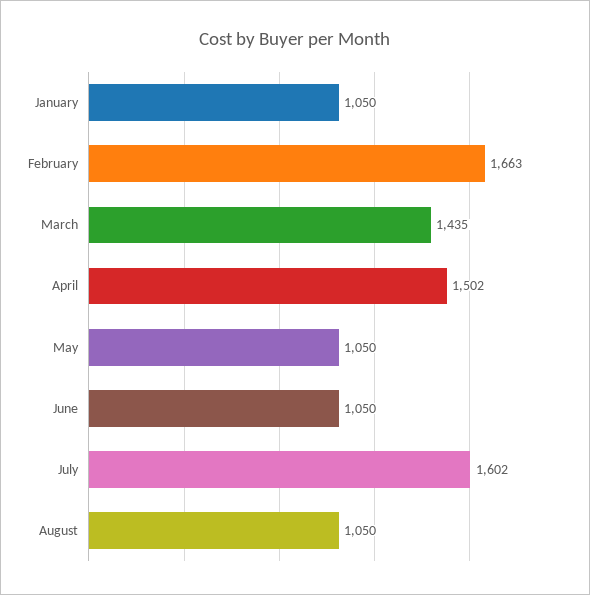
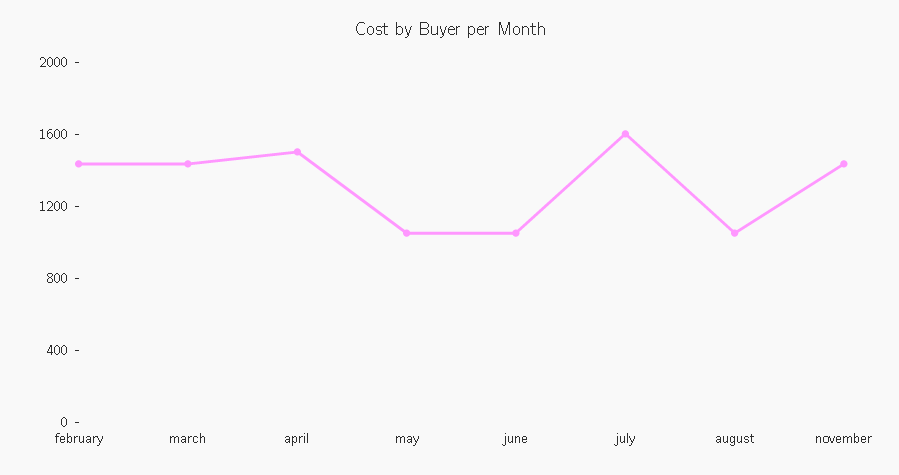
January: 1050 -> none
February: 1663 -> 1400
november: none -> 1400

